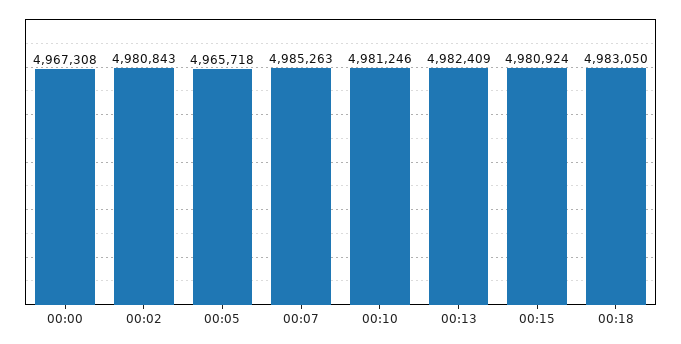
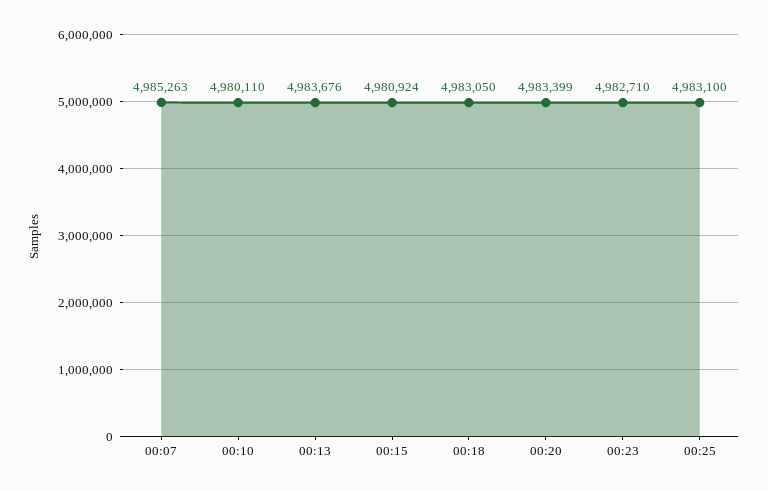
00:00: 4967308 -> none
00:02: 4980843 -> none
00:05: 4965718 -> none
00:10: 4981246 -> 4980110
00:13: 4982409 -> 4983676
00:20: none -> 4983399
00:23: none -> 4982710
00:25: none -> 4983100

